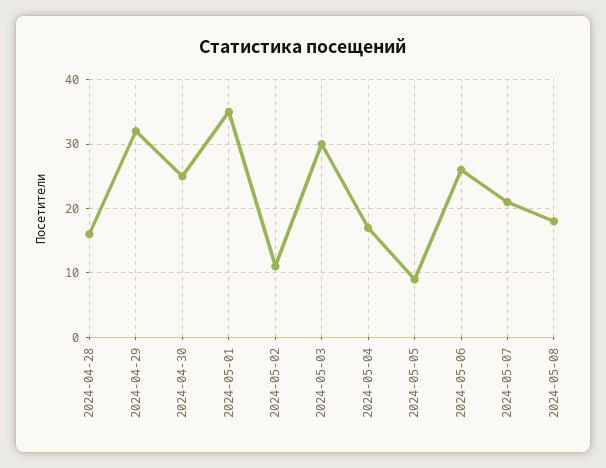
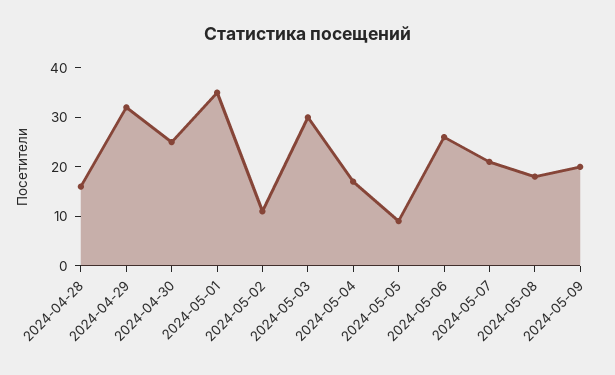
2024-05-09: none -> 20

